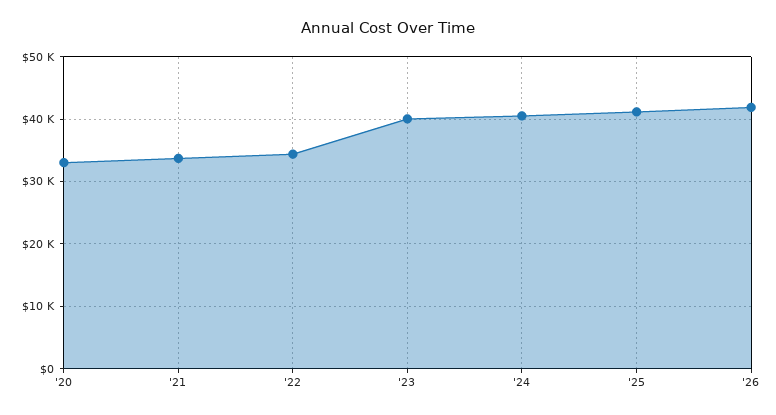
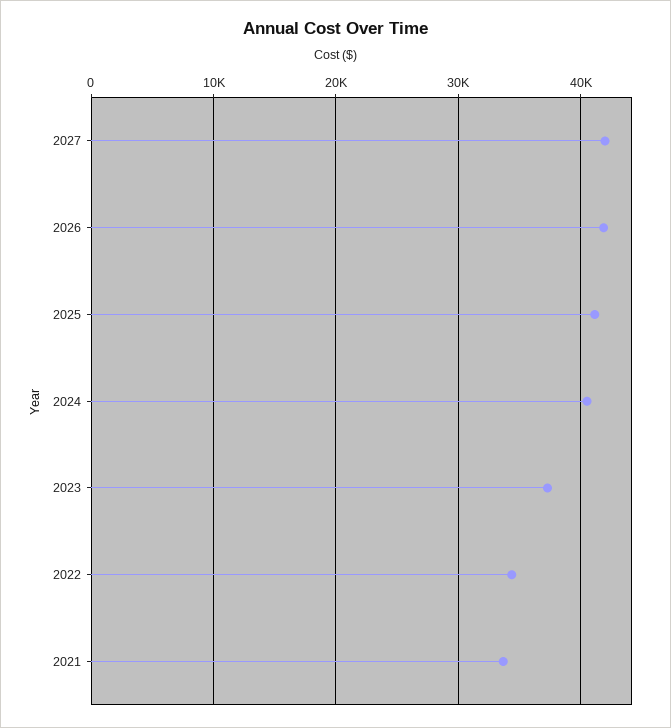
'20: 33000 -> none
'23: 40000 -> 37000
2027: none -> 42000

